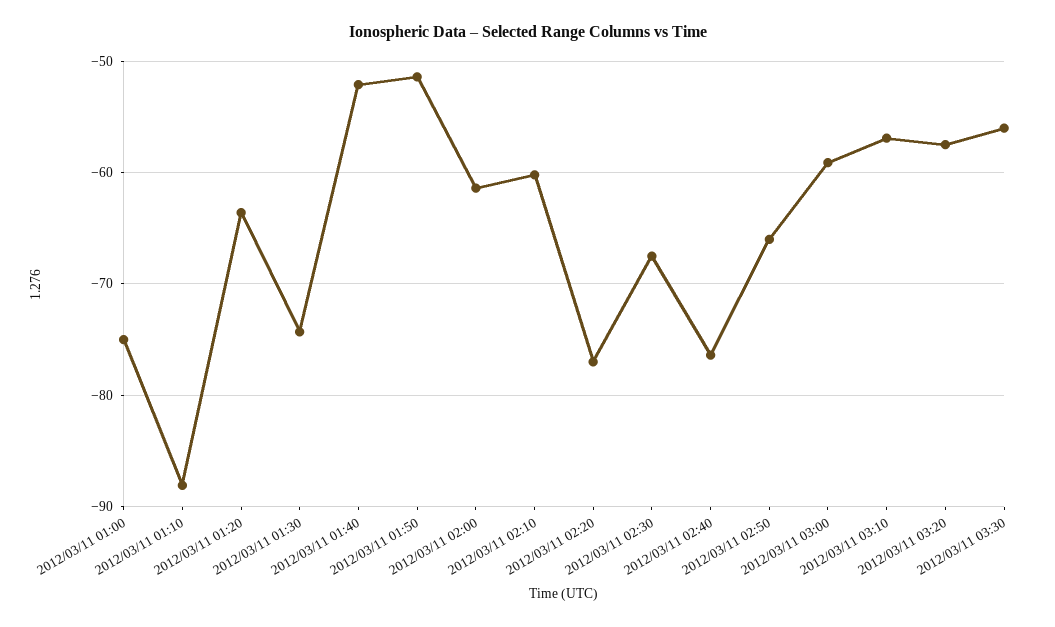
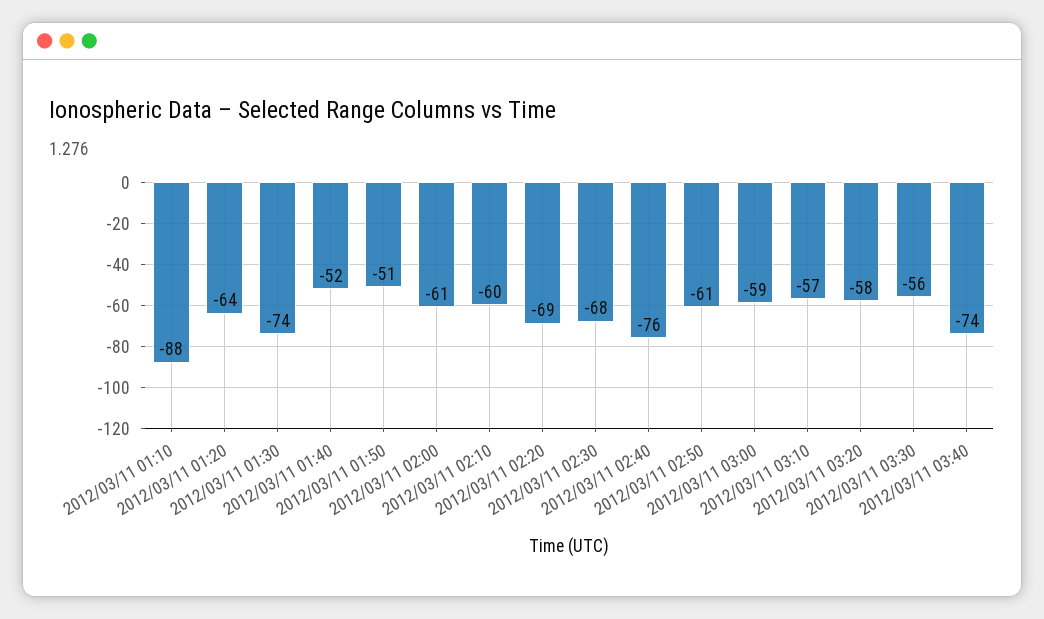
2012/03/11 01:00: -75 -> none
2012/03/11 02:20: -77 -> -69
2012/03/11 02:50: -66 -> -61
2012/03/11 03:40: none -> -74

